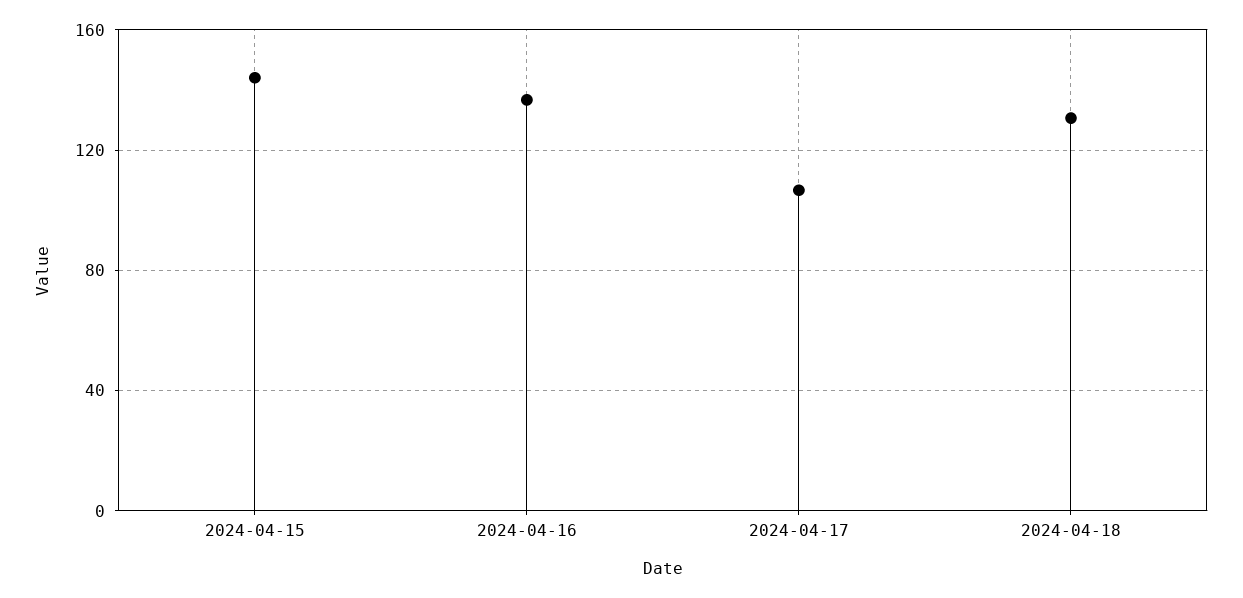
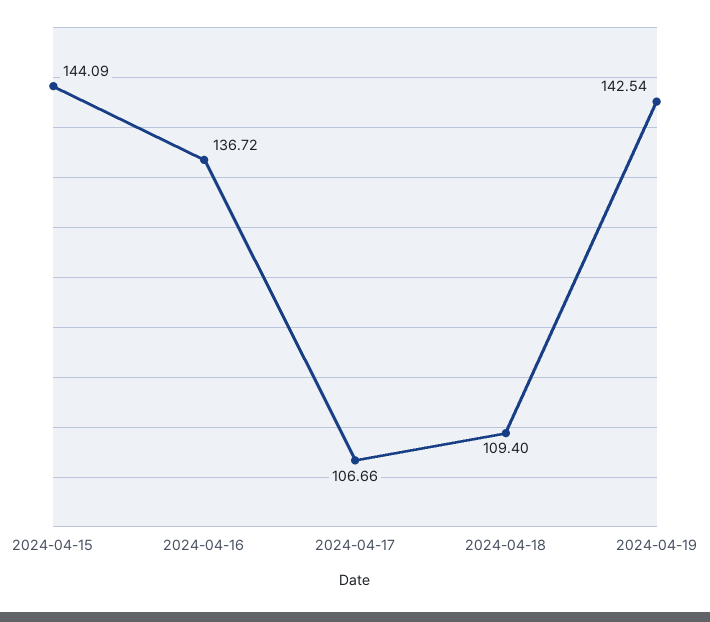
2024-04-18: 130 -> 109.4
2024-04-19: none -> 142.54

